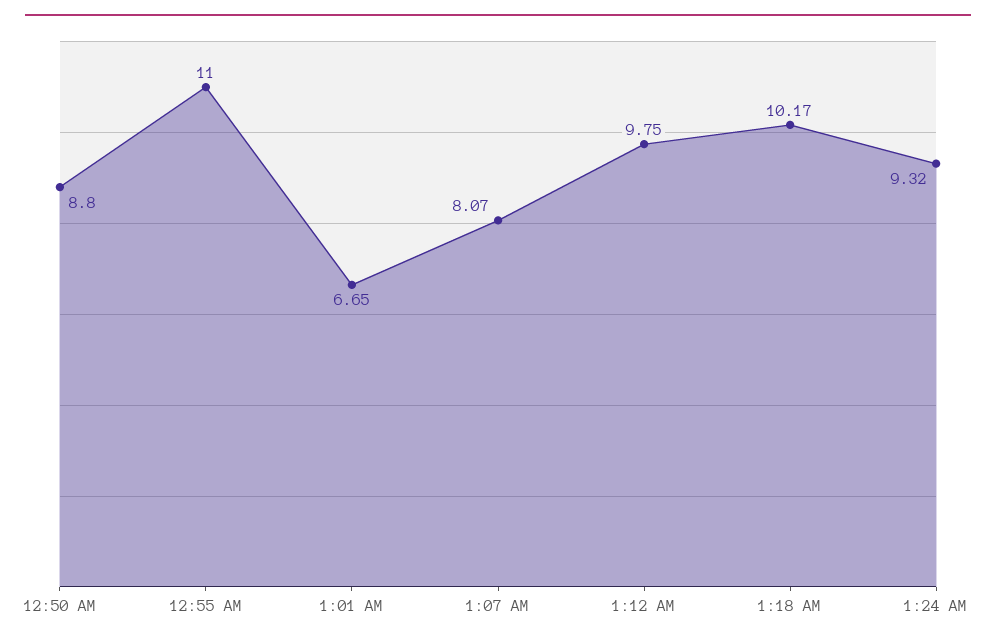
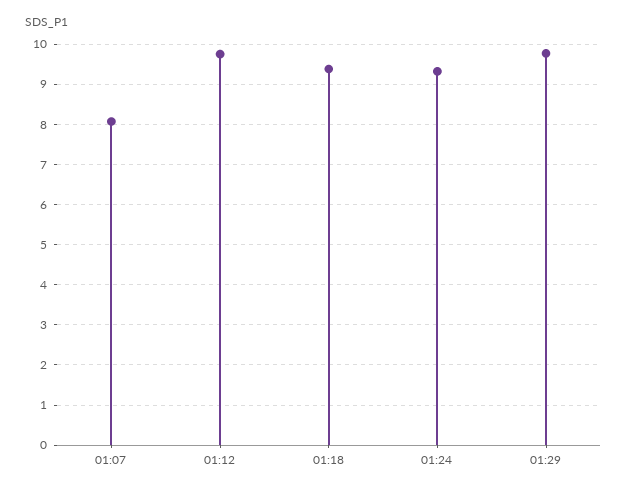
12:50 AM: 8.8 -> none
12:55 AM: 11 -> none
1:01 AM: 6.65 -> none
1:18 AM: 10.17 -> 9.4
01:29: none -> 9.8

